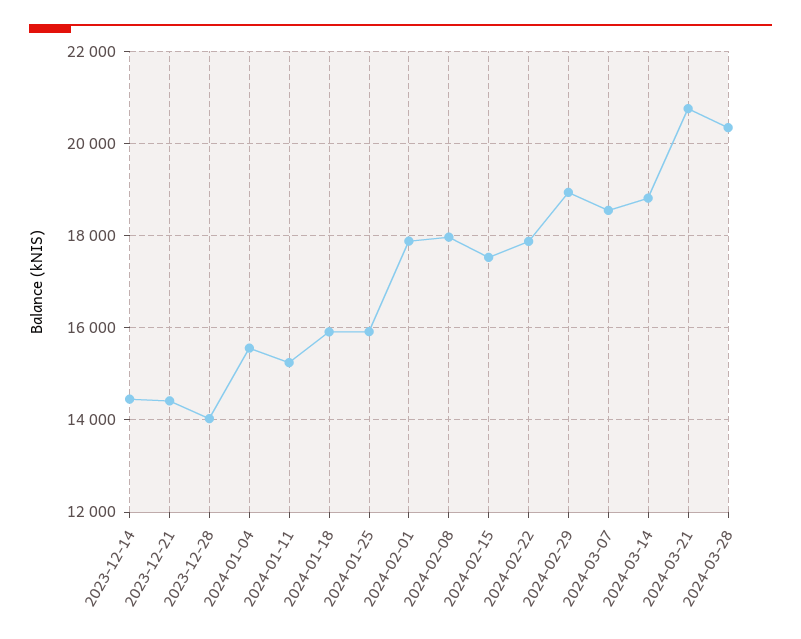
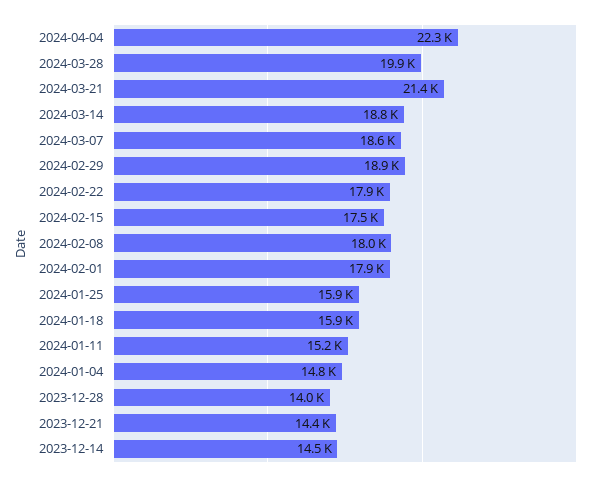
2024-01-04: 15600 -> 14800
2024-03-21: 20800 -> 21400
2024-03-28: 20400 -> 19900
2024-04-04: none -> 22300

